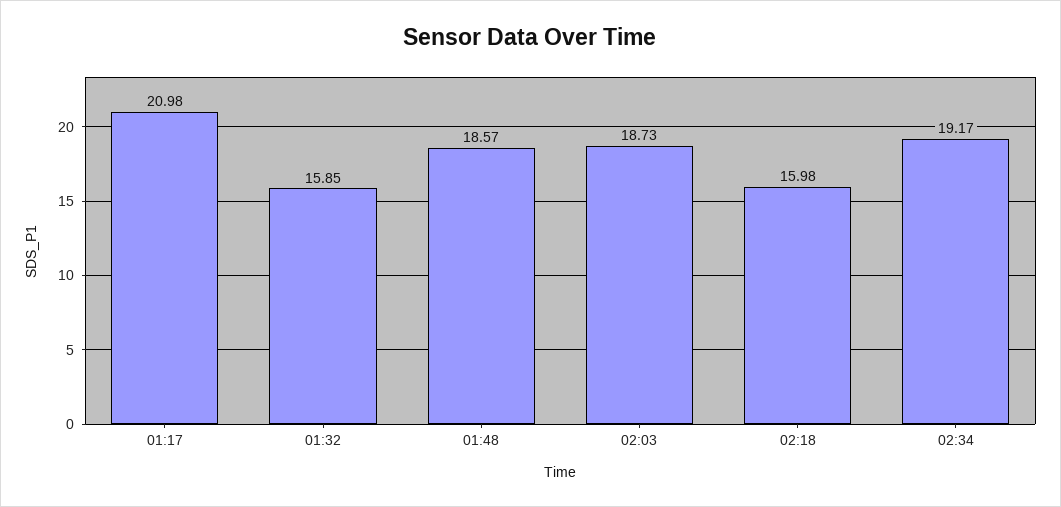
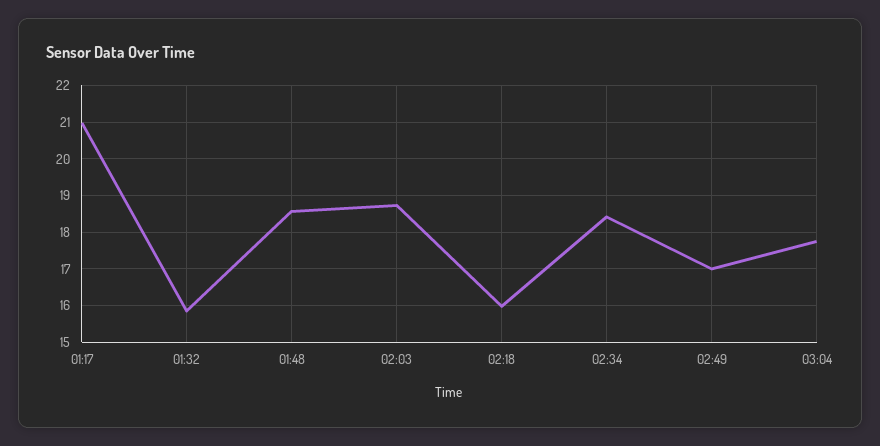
02:34: 19.17 -> 18.4
02:49: none -> 17
03:04: none -> 17.8

